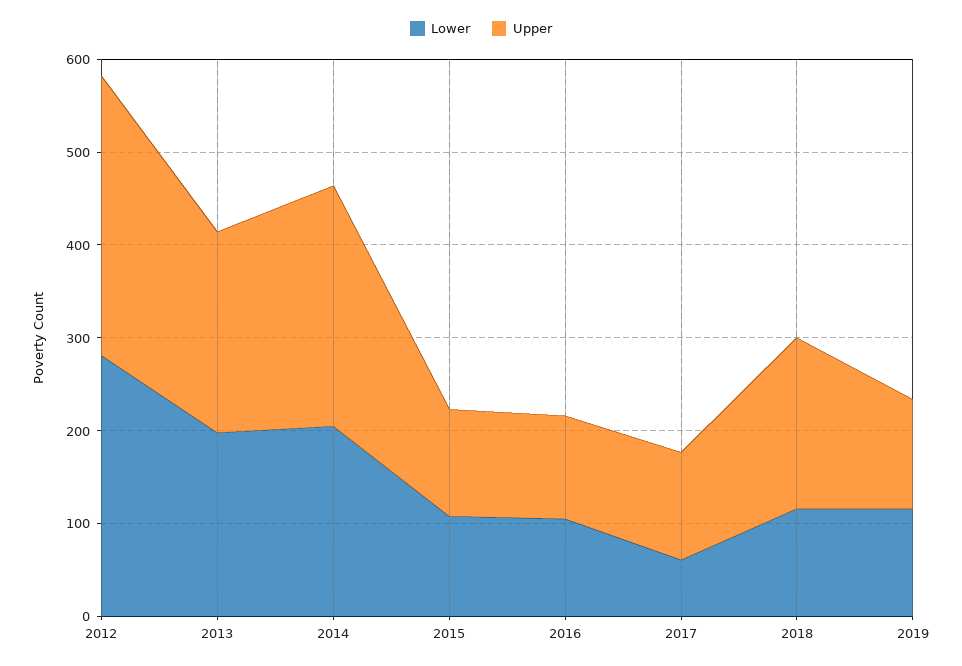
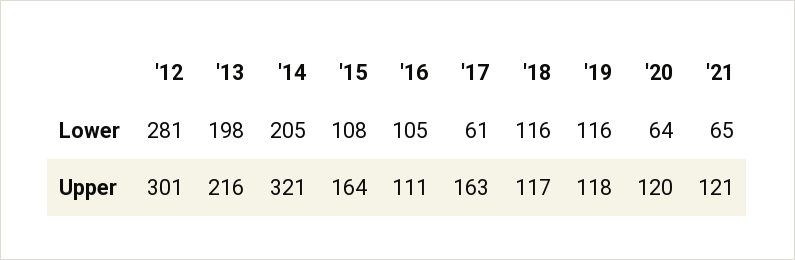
Upper, 2014: 260 -> 321
Upper, 2015: 120 -> 164
Upper, 2017: 120 -> 163
Upper, 2018: 180 -> 117
Lower, '20: none -> 64
Lower, '21: none -> 65
Upper, '20: none -> 120
Upper, '21: none -> 121

